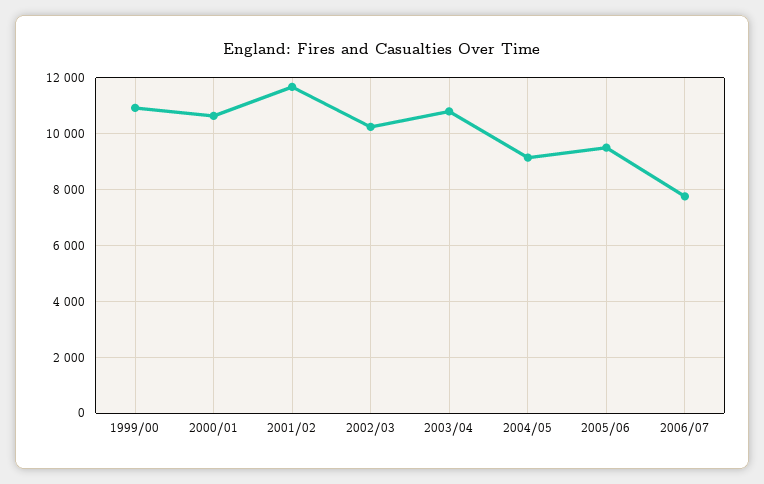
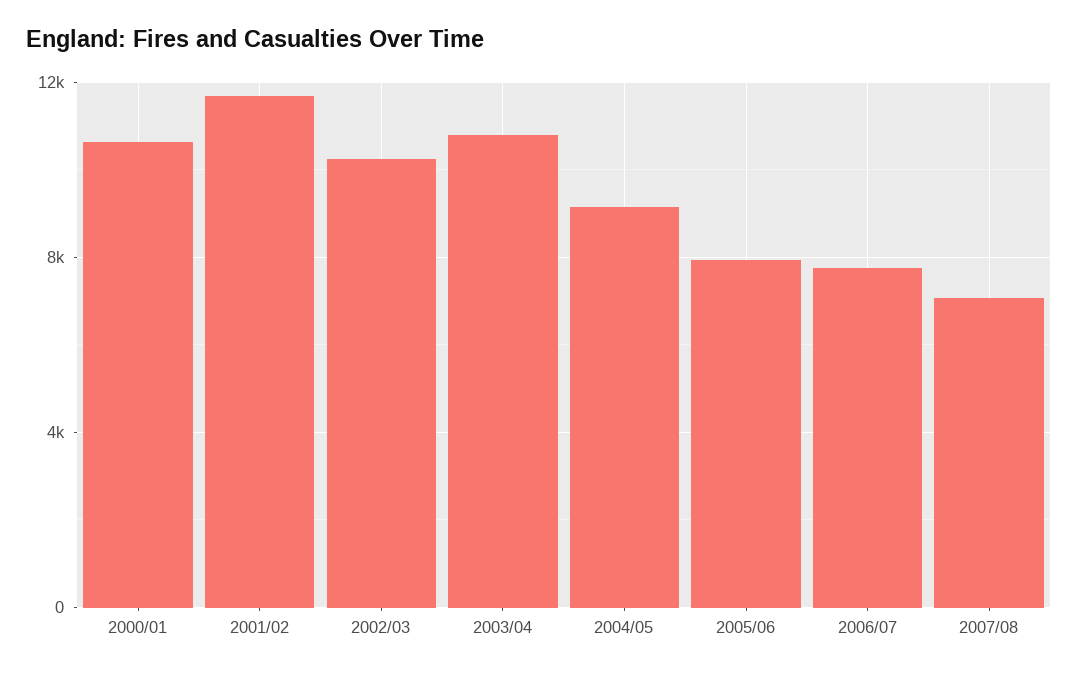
1999/00: 11000 -> none
2005/06: 9500 -> 8000
2007/08: none -> 7000

